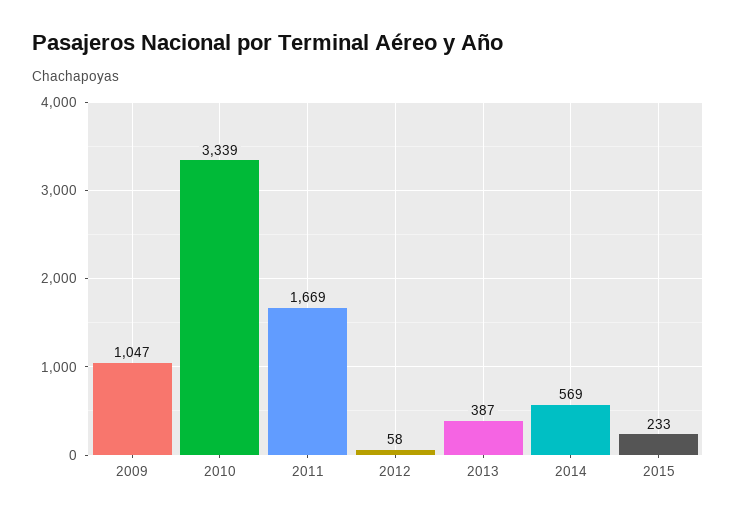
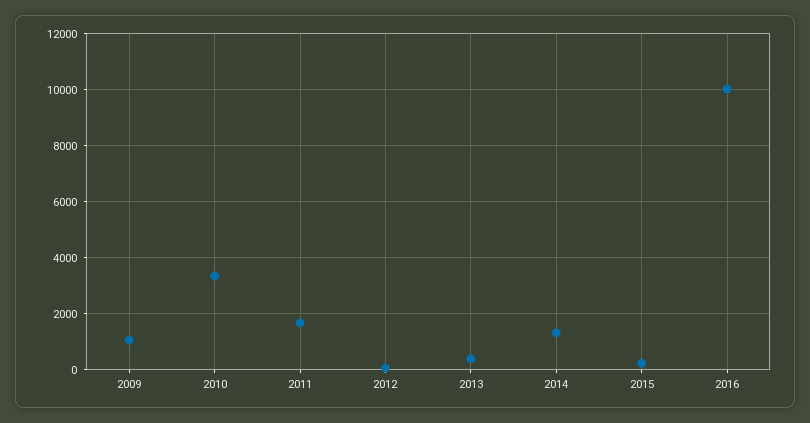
2014: 569 -> 1250
2016: none -> 10000

